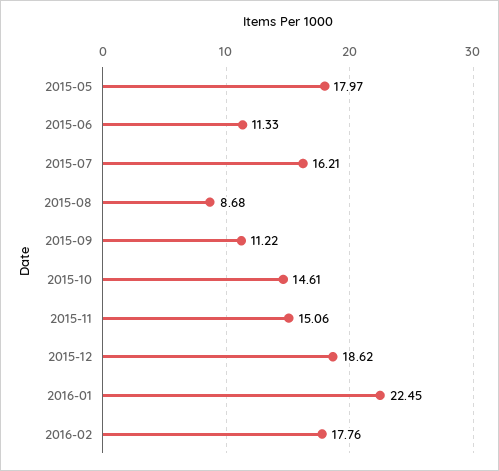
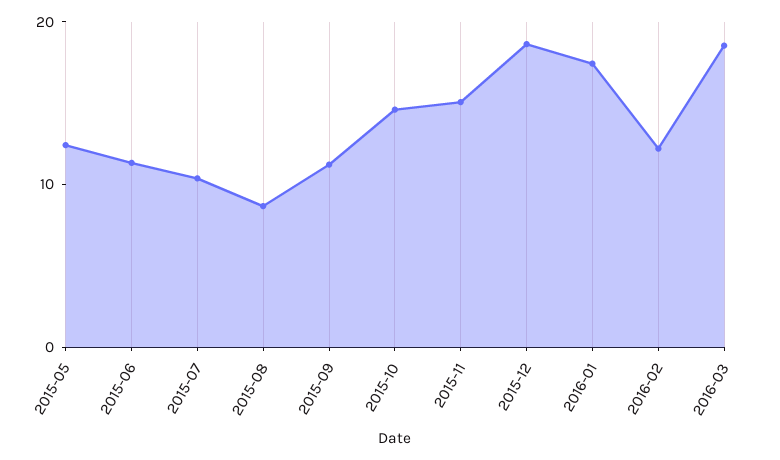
2015-05: 17.97 -> 12
2015-07: 16.21 -> 10
2016-01: 22.45 -> 18
2016-02: 17.76 -> 12
2016-03: none -> 18

